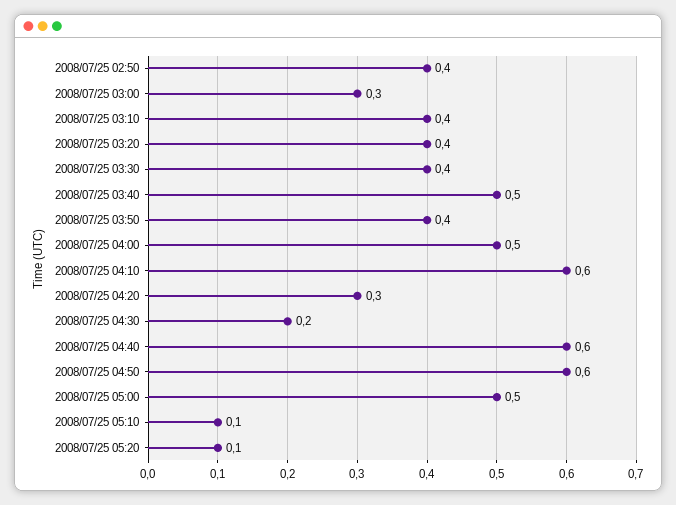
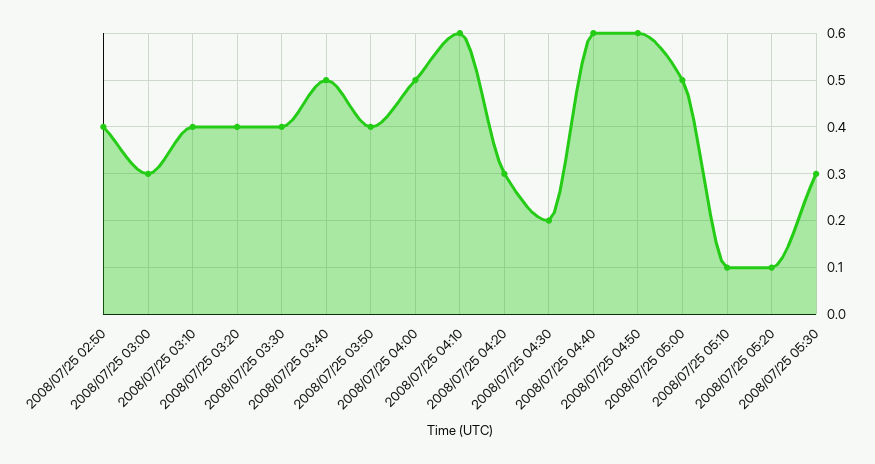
2008/07/25 05:30: none -> 0.3

